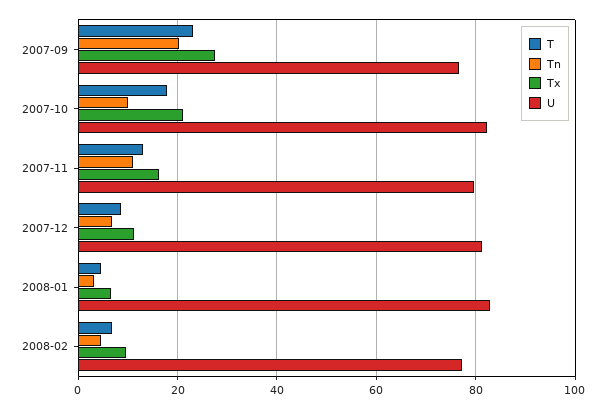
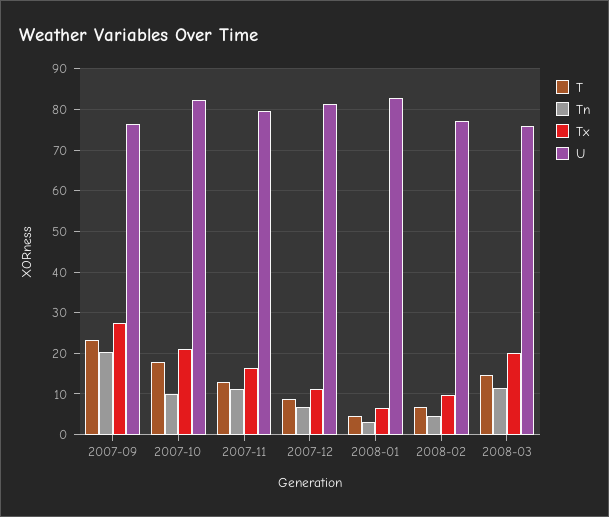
T, 2008-03: none -> 14
Tn, 2008-03: none -> 12
Tx, 2008-03: none -> 20
U, 2008-03: none -> 76

